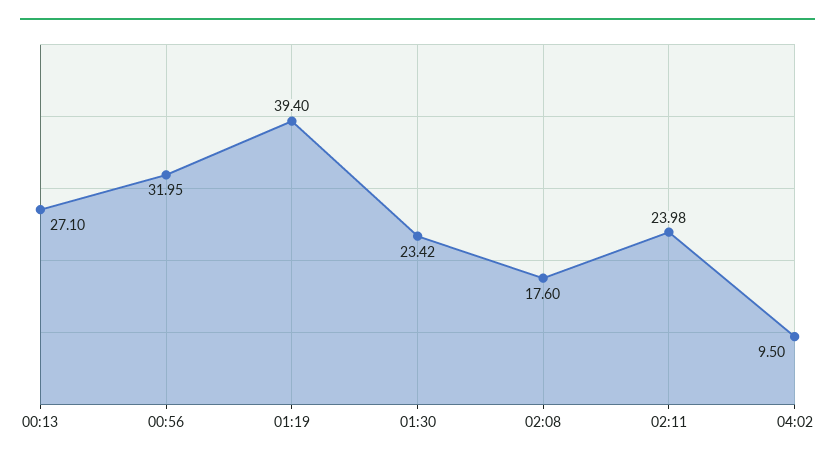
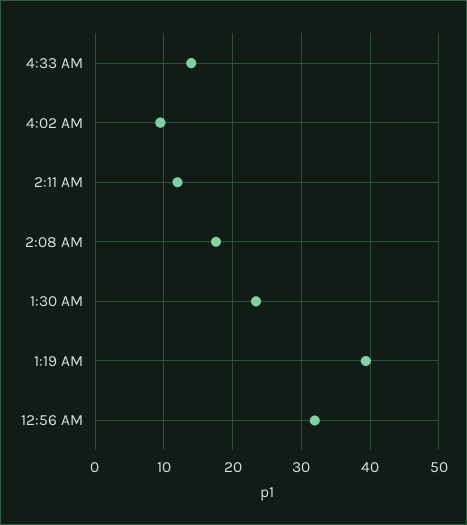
00:13: 27.1 -> none
02:11: 23.98 -> 12
4:33 AM: none -> 14

